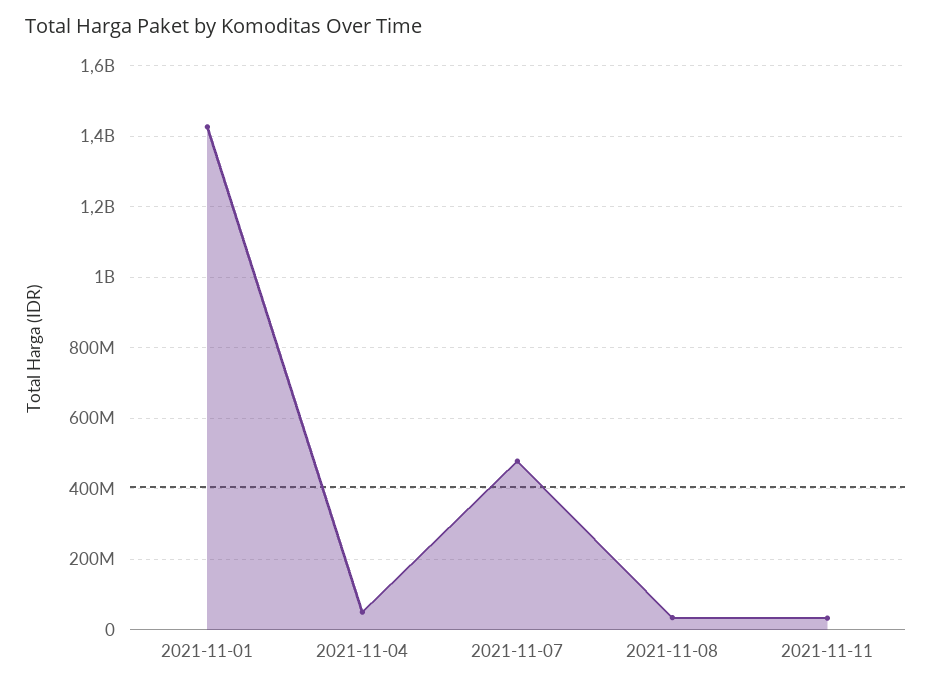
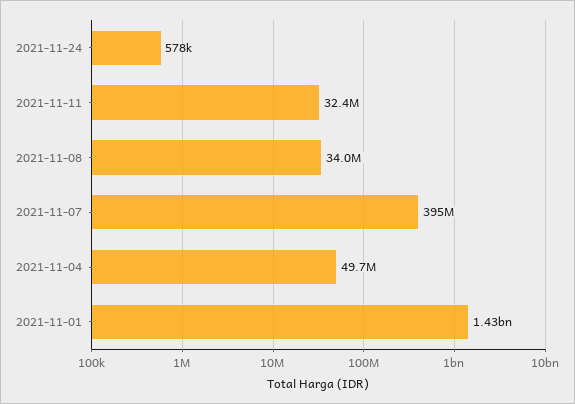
2021-11-07: 480000000 -> 395000000
2021-11-24: none -> 578000

